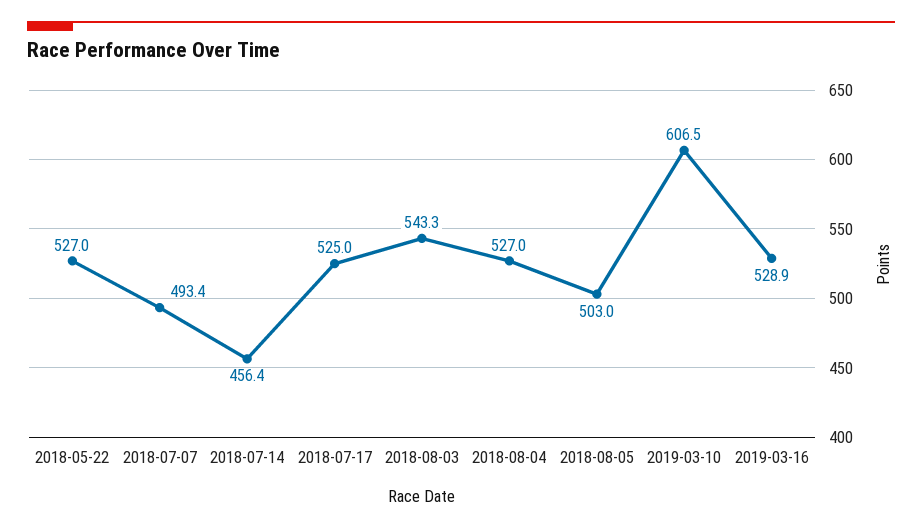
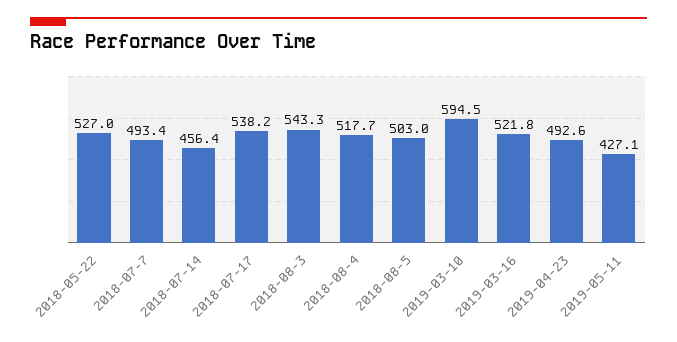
2018-07-17: 525 -> 538.2
2018-08-04: 527 -> 517.7
2019-03-10: 606.5 -> 594.5
2019-03-16: 528.9 -> 521.8
2019-04-23: none -> 492.6
2019-05-11: none -> 427.1

